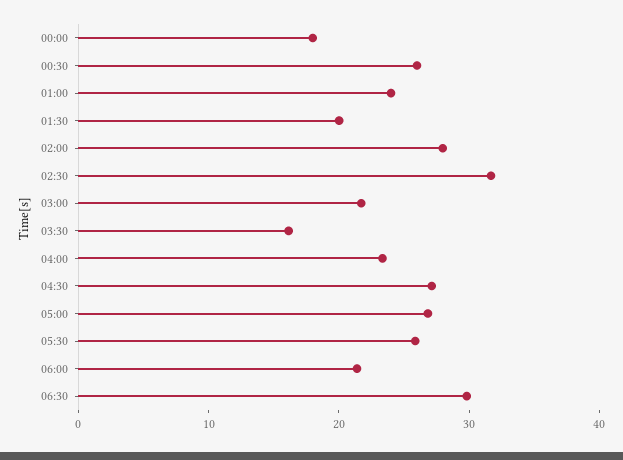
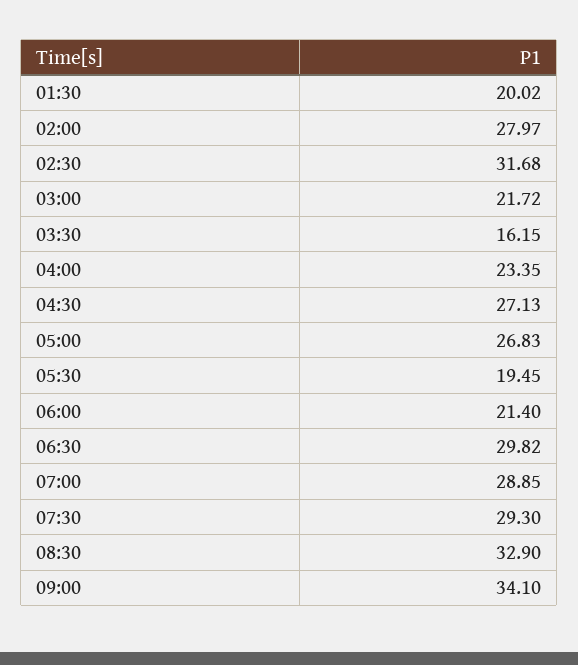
00:00: 18 -> none
00:30: 26 -> none
01:00: 24 -> none
05:30: 26 -> 19.45
07:00: none -> 28.85
07:30: none -> 29.3
08:30: none -> 32.9
09:00: none -> 34.1

